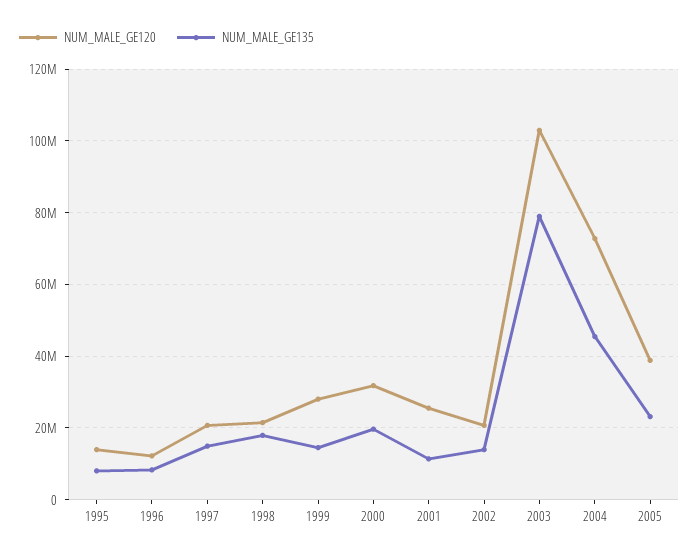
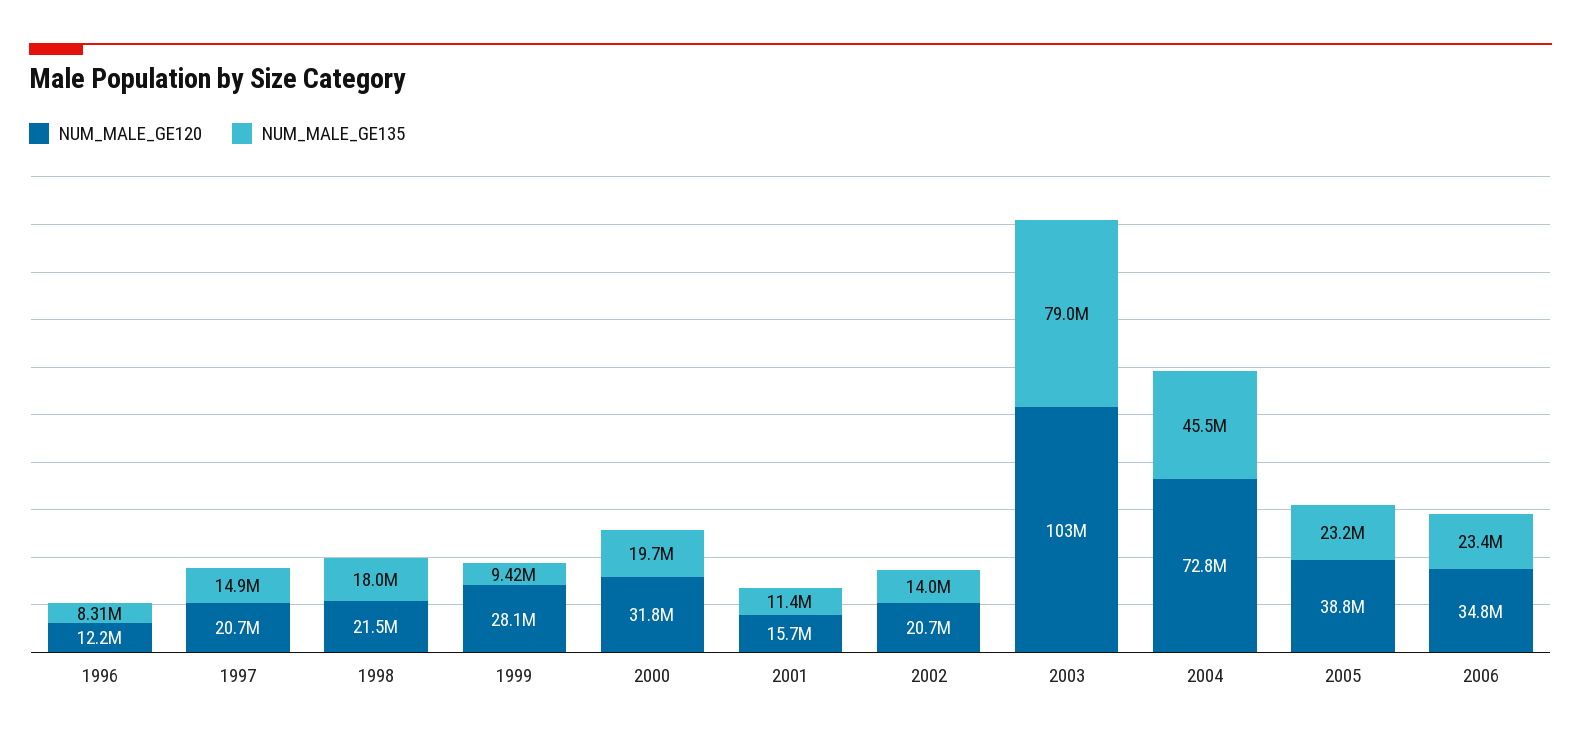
NUM_MALE_GE120, 1995: 14000000 -> none
NUM_MALE_GE135, 1995: 8000000 -> none
NUM_MALE_GE135, 1999: 14000000 -> 9420000
NUM_MALE_GE120, 2001: 26000000 -> 15700000
NUM_MALE_GE120, 2006: none -> 34800000
NUM_MALE_GE135, 2006: none -> 23400000

